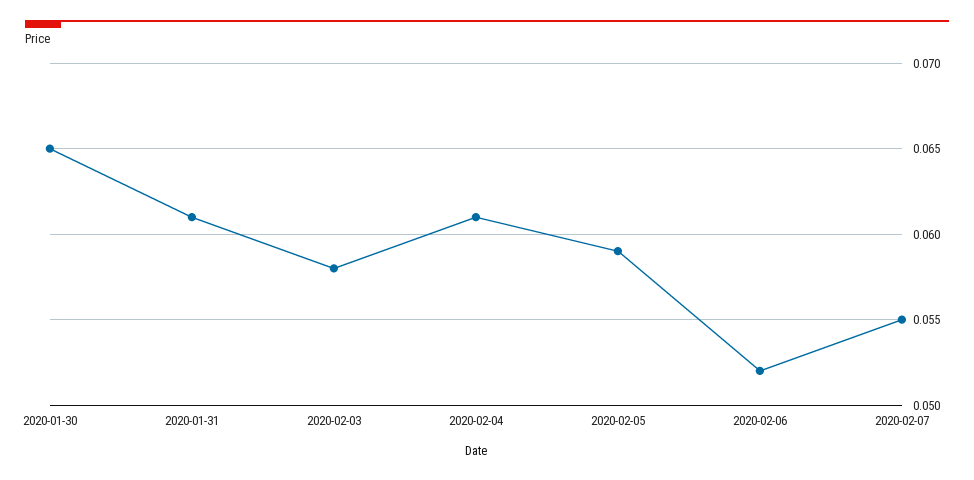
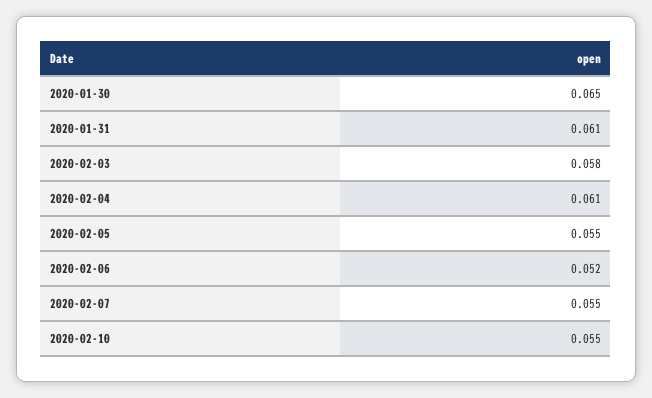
2020-02-05: 0.059 -> 0.055
2020-02-10: none -> 0.055

